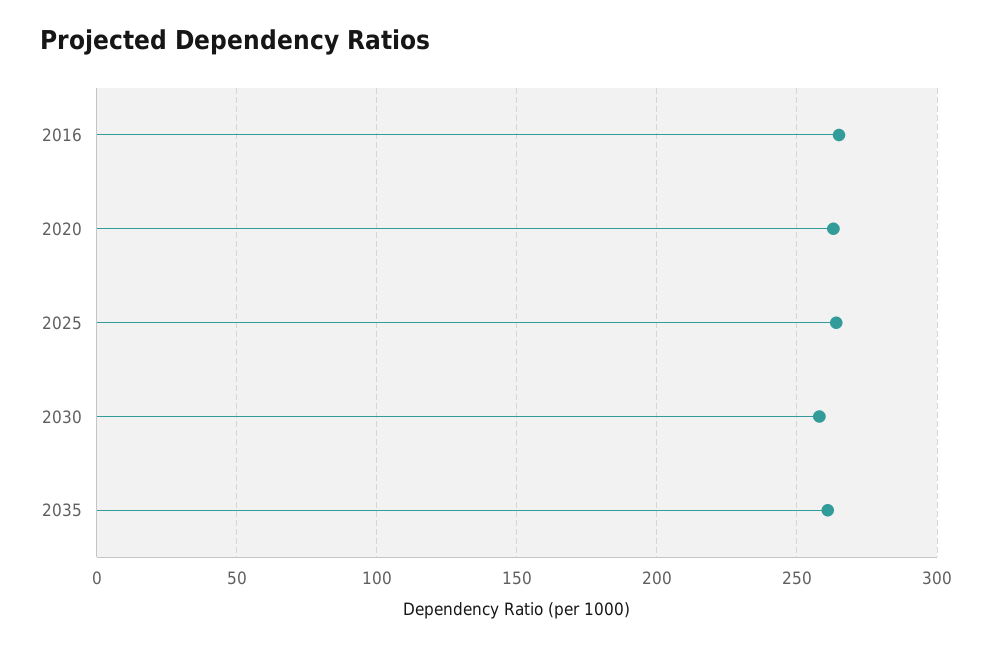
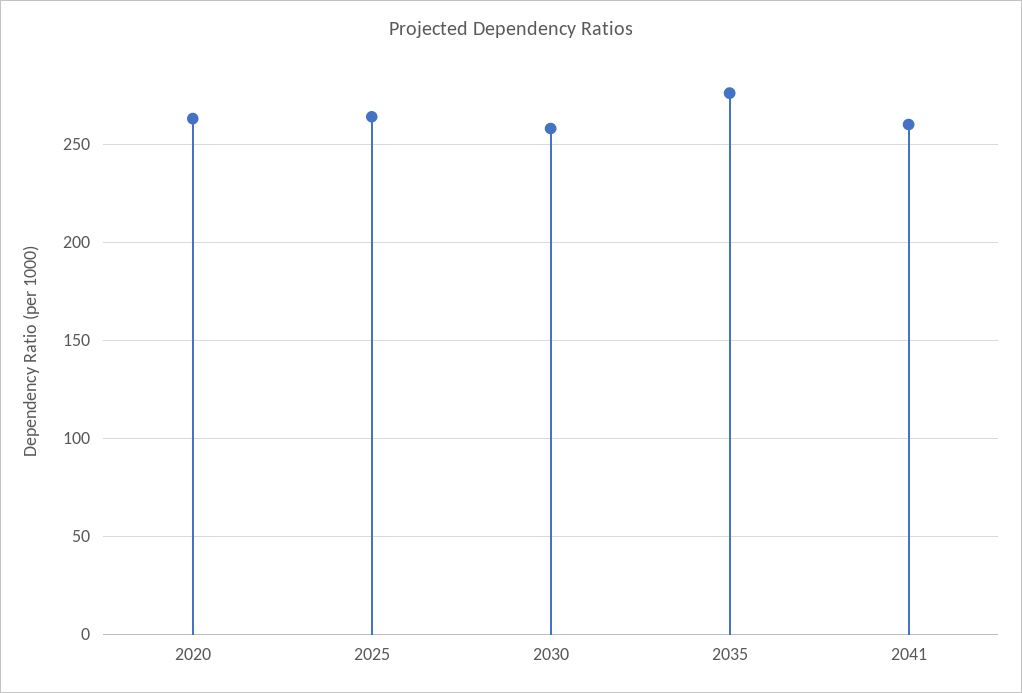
2016: 265 -> none
2035: 260 -> 275
2041: none -> 260

